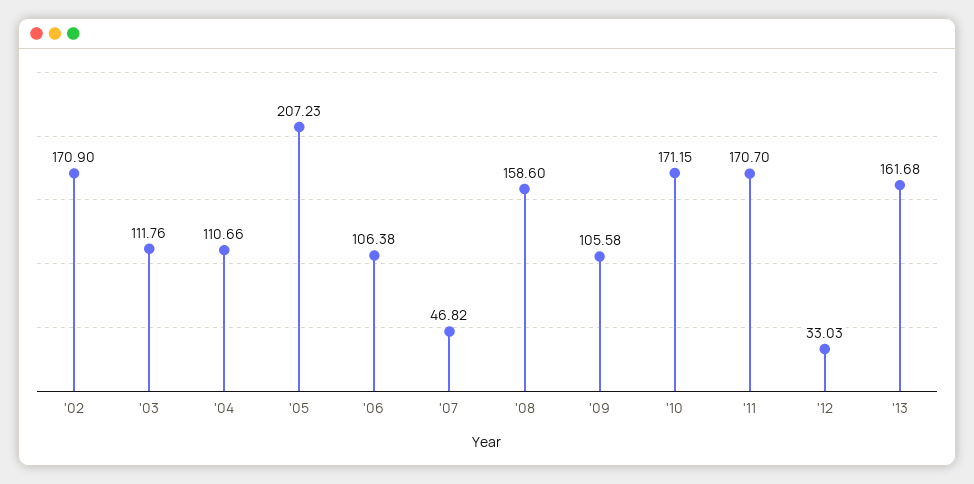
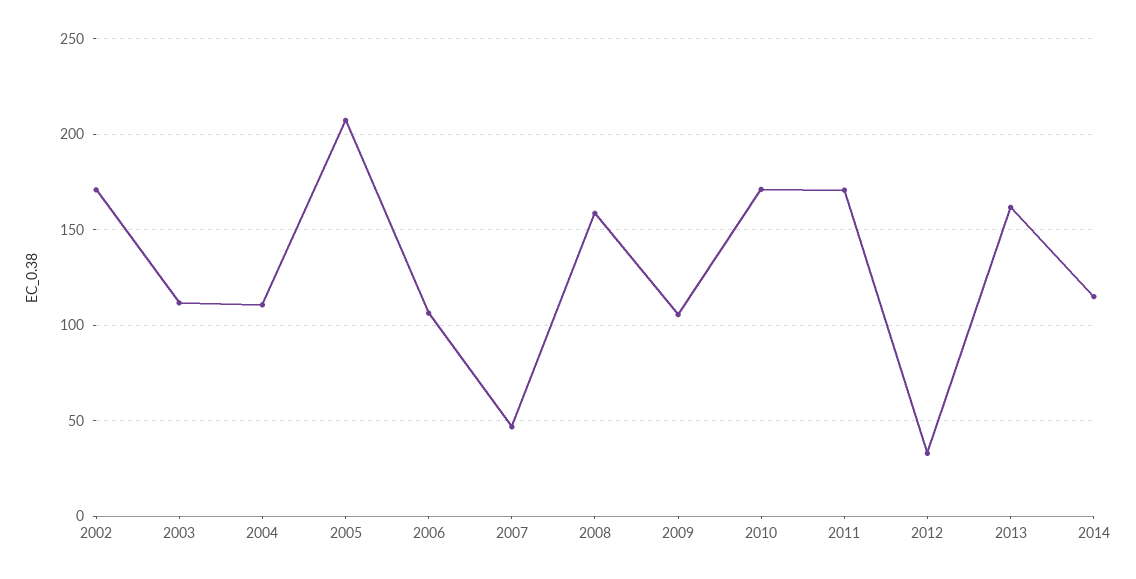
2014: none -> 115

